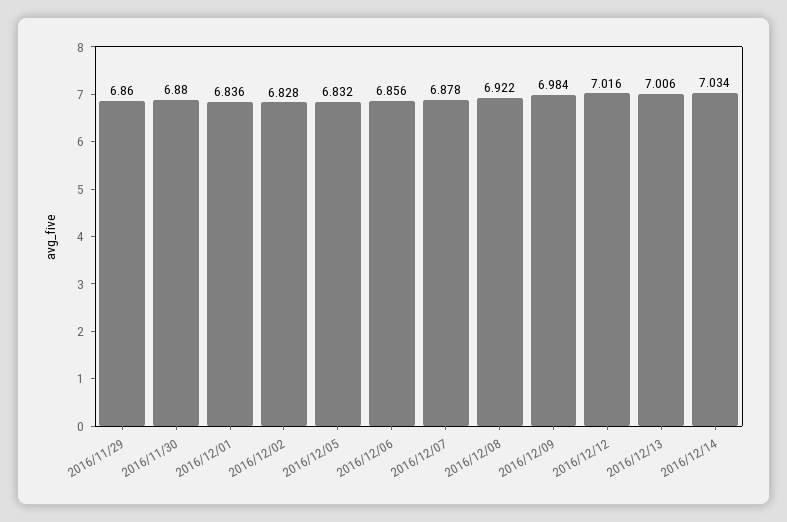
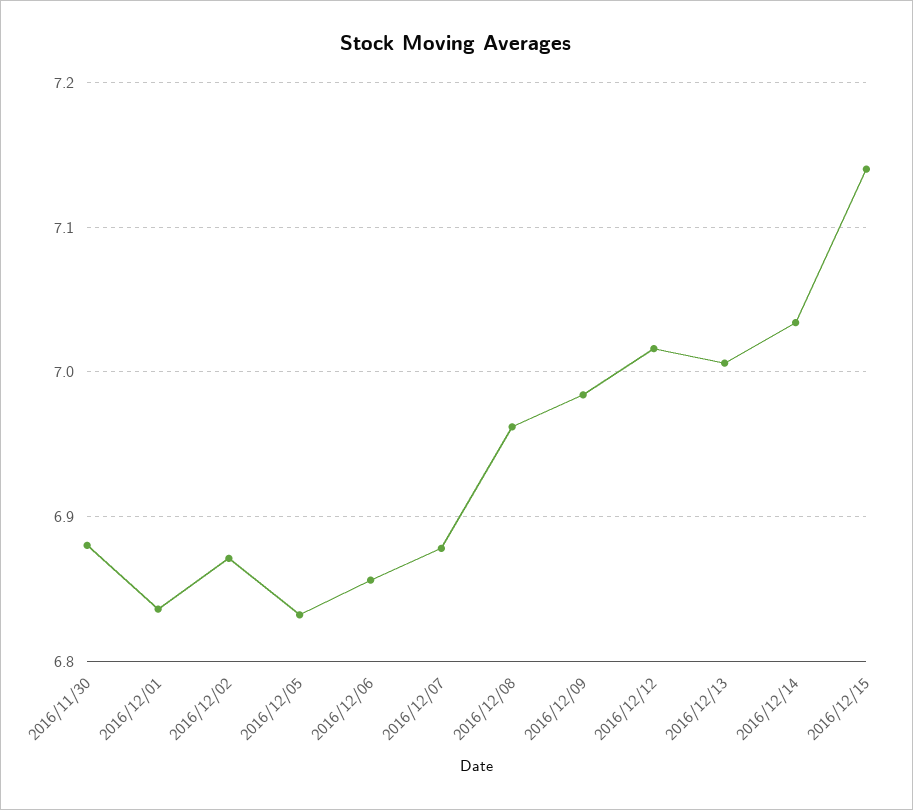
2016/11/29: 6.86 -> none
2016/12/02: 6.828 -> 6.87
2016/12/08: 6.922 -> 6.96
2016/12/15: none -> 7.14

